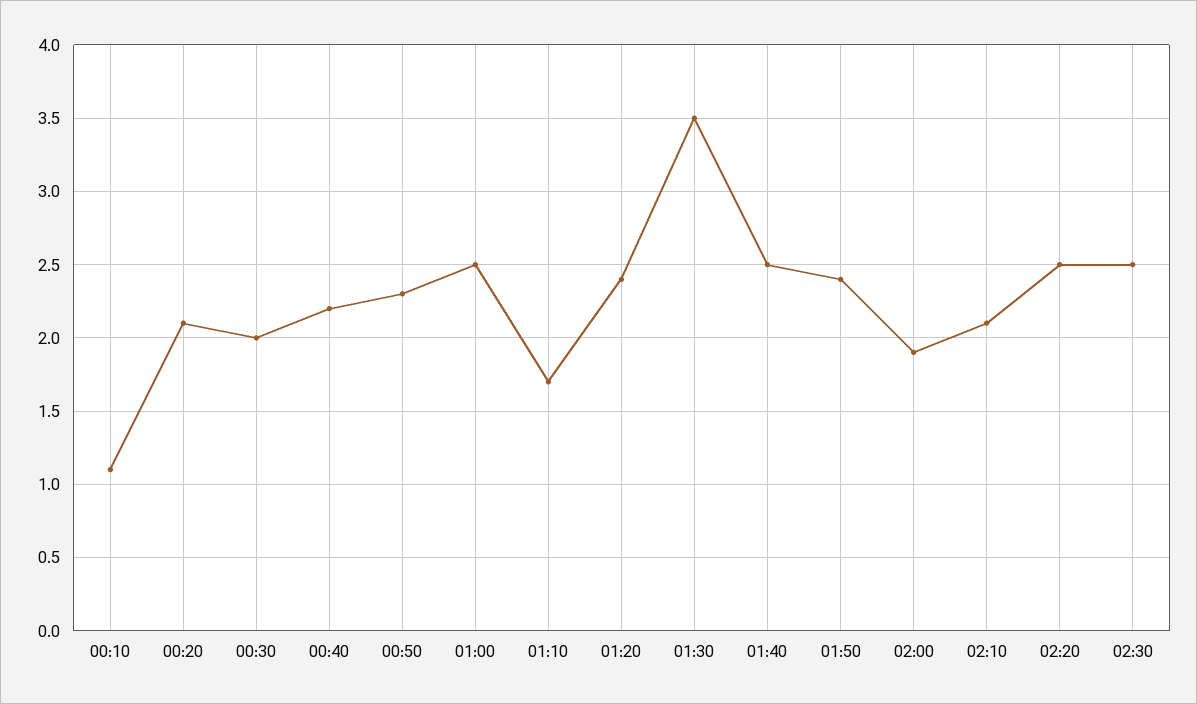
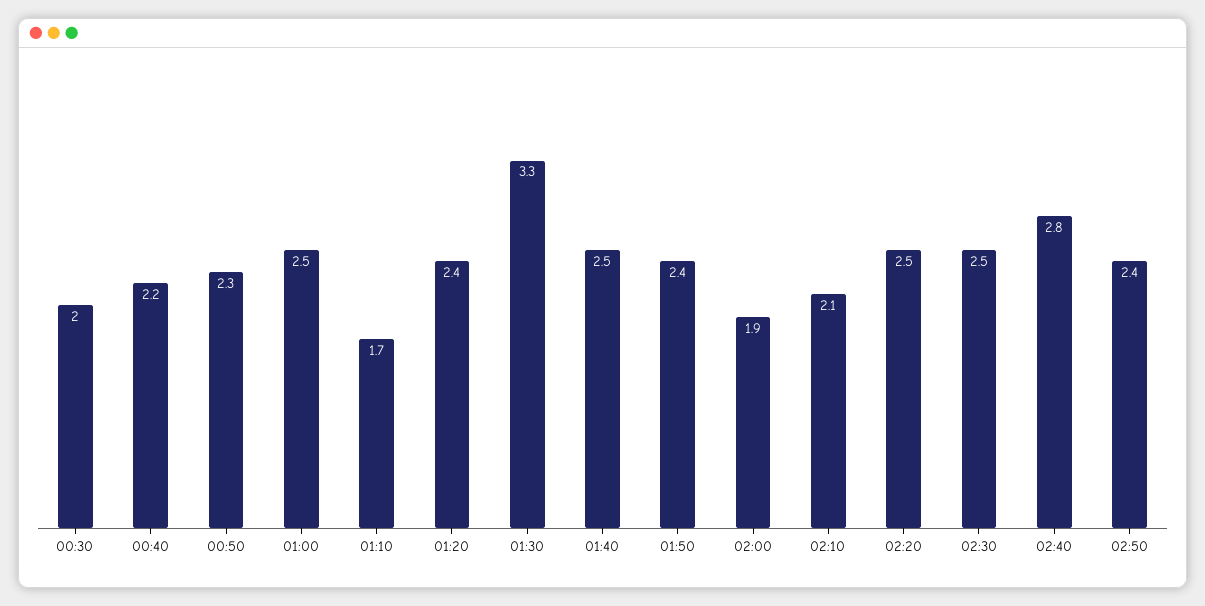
00:10: 1.1 -> none
00:20: 2.1 -> none
01:30: 3.5 -> 3.3
02:40: none -> 2.8
02:50: none -> 2.4

